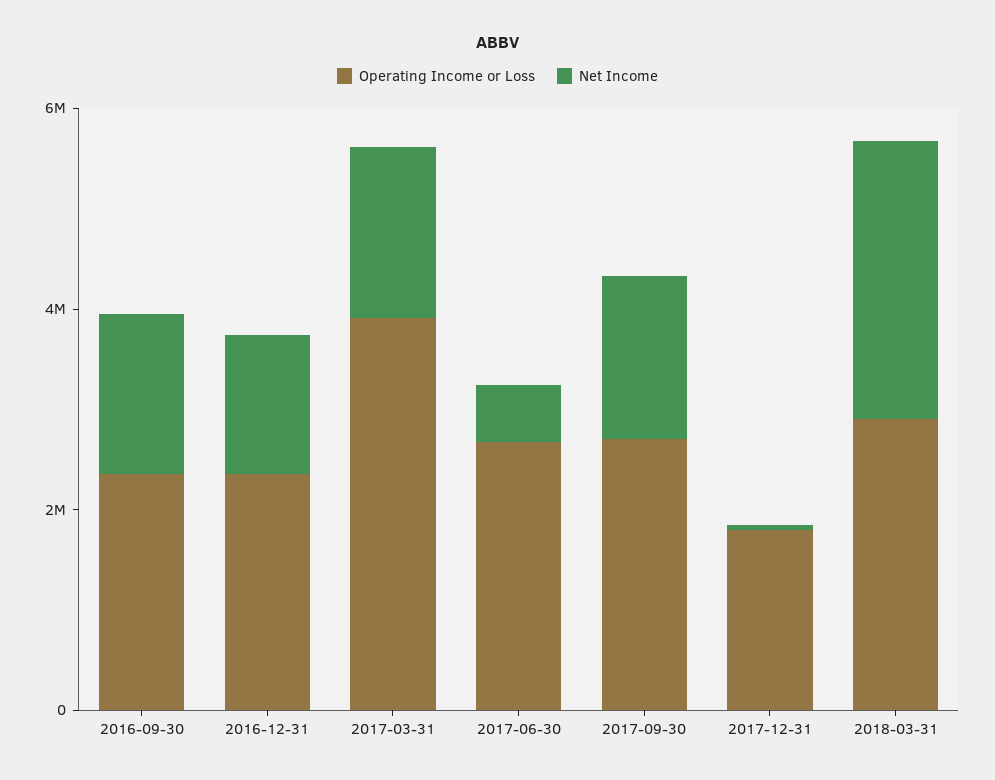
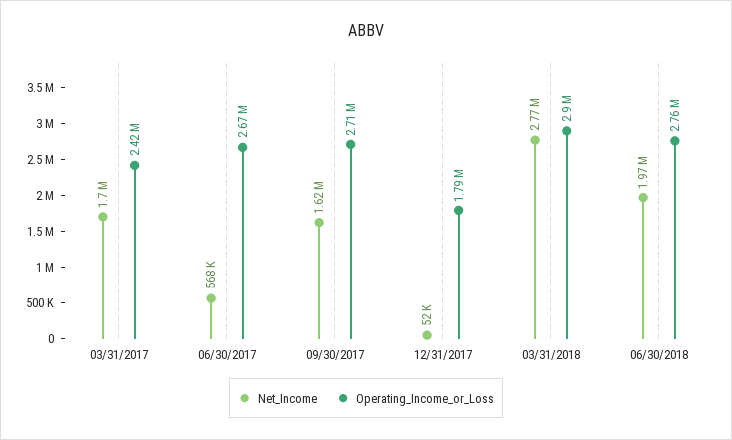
Operating Income or Loss, 2016-09-30: 2500000 -> none
Net Income, 2016-09-30: 1500000 -> none
Operating Income or Loss, 2016-12-31: 2500000 -> none
Net Income, 2016-12-31: 1500000 -> none
Operating Income or Loss, 2017-03-31: 4000000 -> 2420000
Net Income, 06/30/2018: none -> 1970000
Operating Income or Loss, 06/30/2018: none -> 2760000

